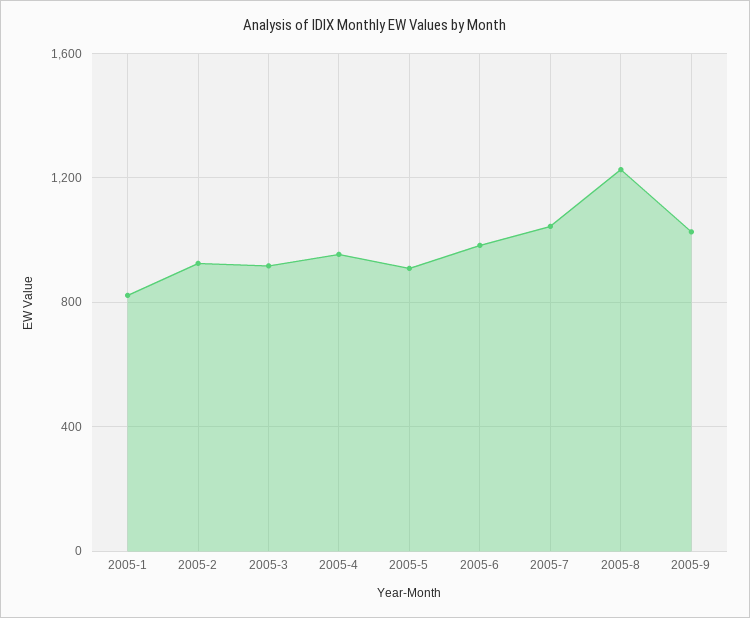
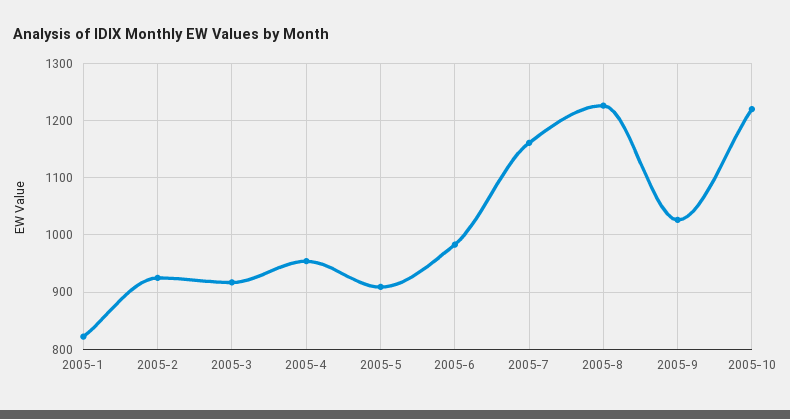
2005-7: 1050 -> 1160
2005-10: none -> 1220

